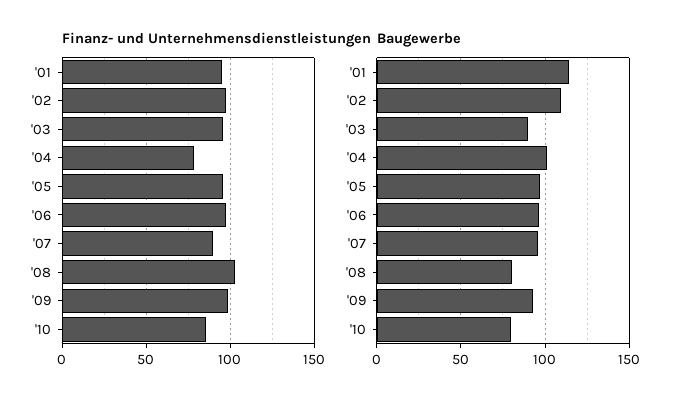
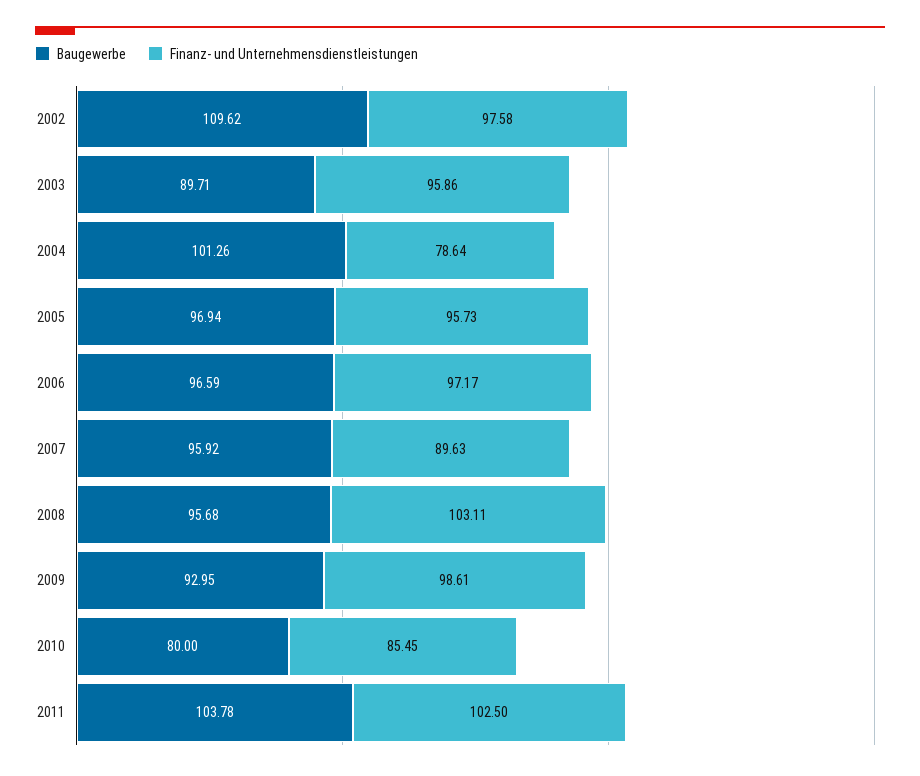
Finanz- und Unternehmensdienstleistungen, '01: 95 -> none
Baugewerbe, '01: 115 -> none
Baugewerbe, '08: 80 -> 95.68
Baugewerbe, 2011: none -> 103.78
Finanz- und Unternehmensdienstleistungen, 2011: none -> 102.5

